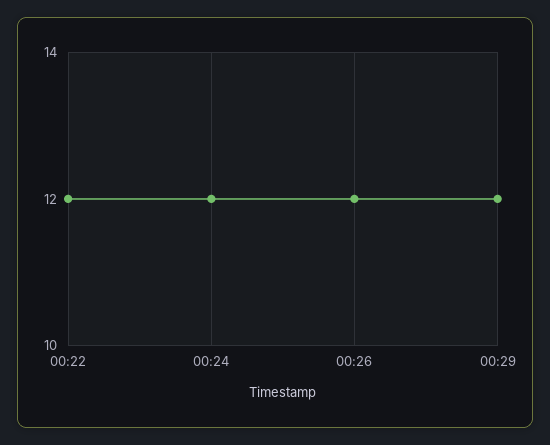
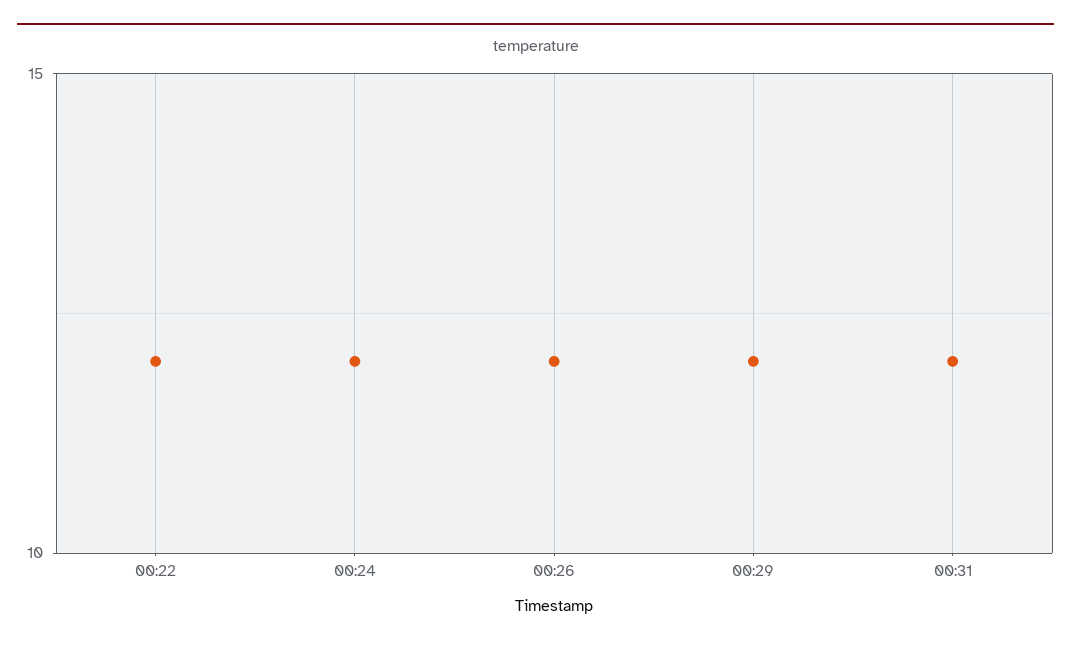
00:31: none -> 12

